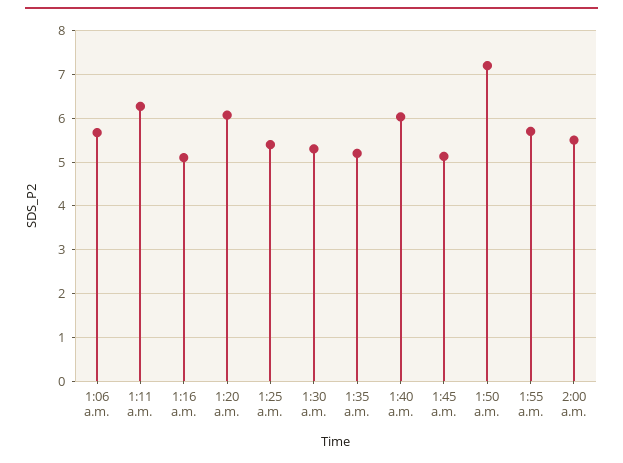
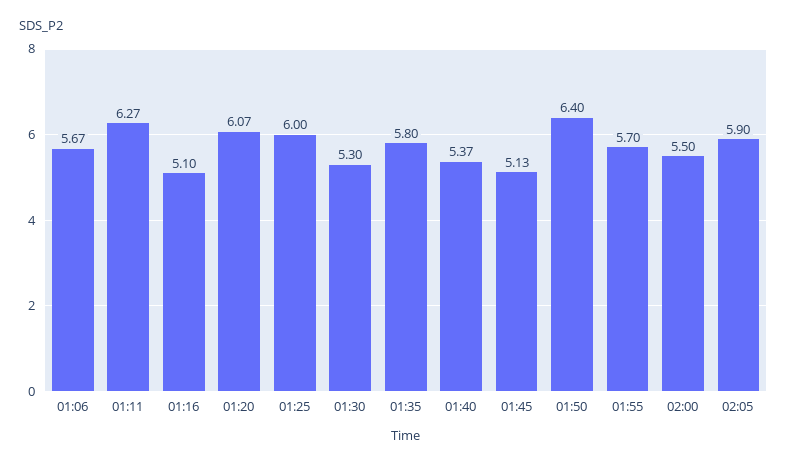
1:25 a.m.: 5.4 -> 6
1:35 a.m.: 5.2 -> 5.8
1:40 a.m.: 6 -> 5.37
1:50 a.m.: 7.2 -> 6.4
02:05: none -> 5.9

